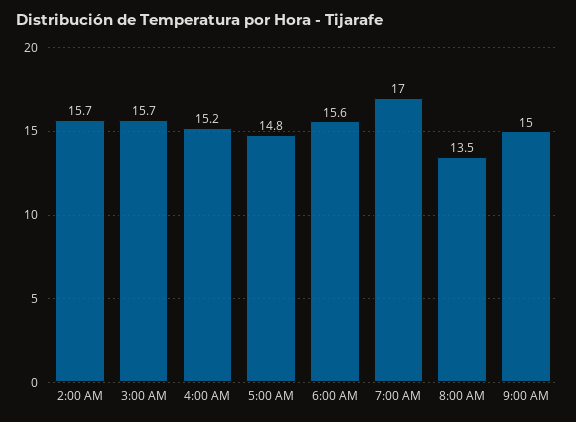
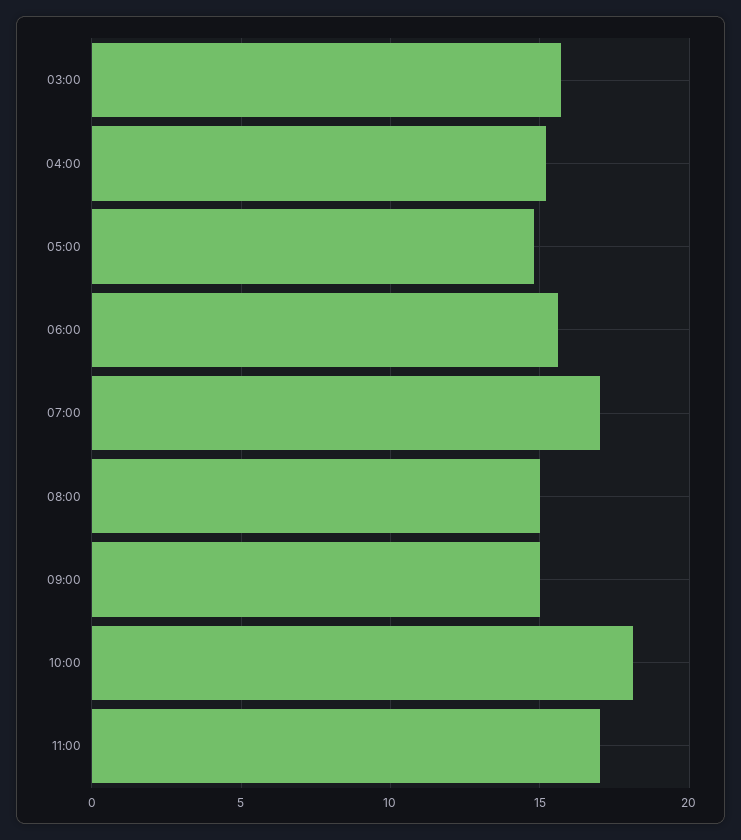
2:00 AM: 15.7 -> none
8:00 AM: 13.5 -> 15
10:00: none -> 18
11:00: none -> 17

